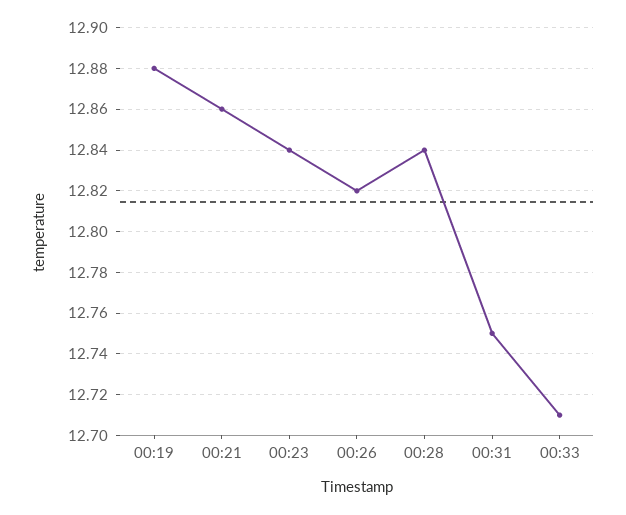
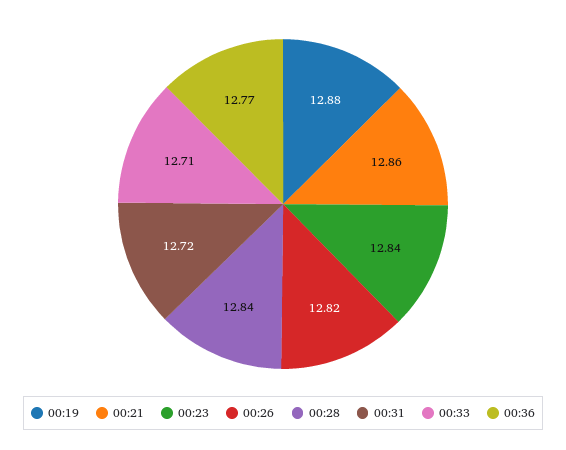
00:31: 12.75 -> 12.72
00:36: none -> 12.77

